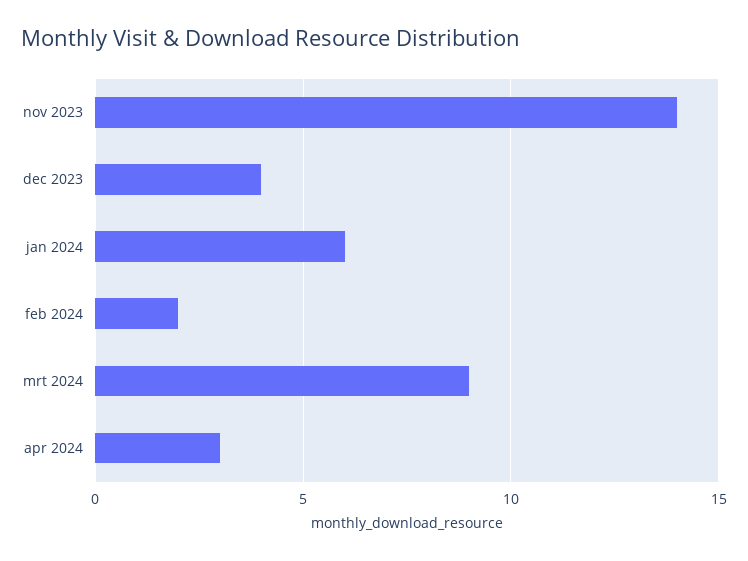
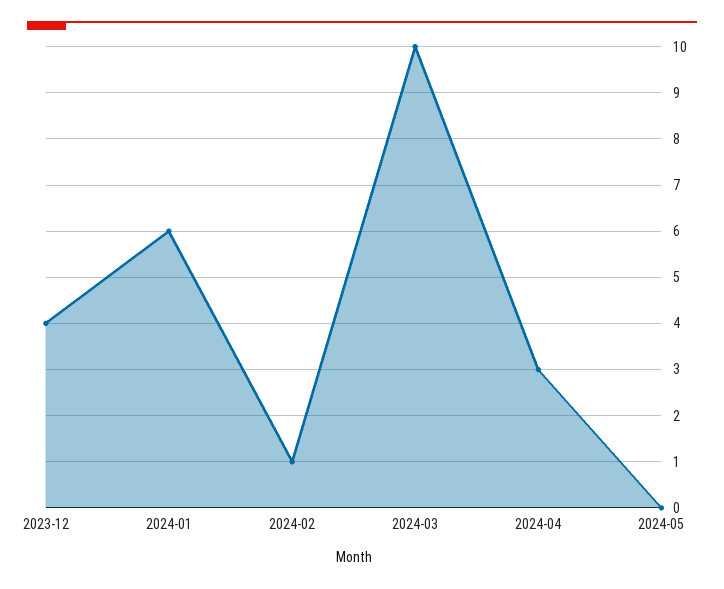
nov 2023: 14 -> none
feb 2024: 2 -> 1
mrt 2024: 9 -> 10
2024-05: none -> 0

